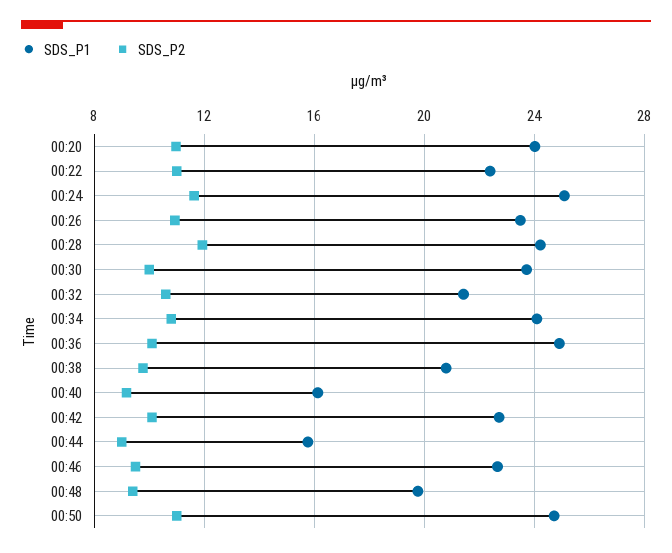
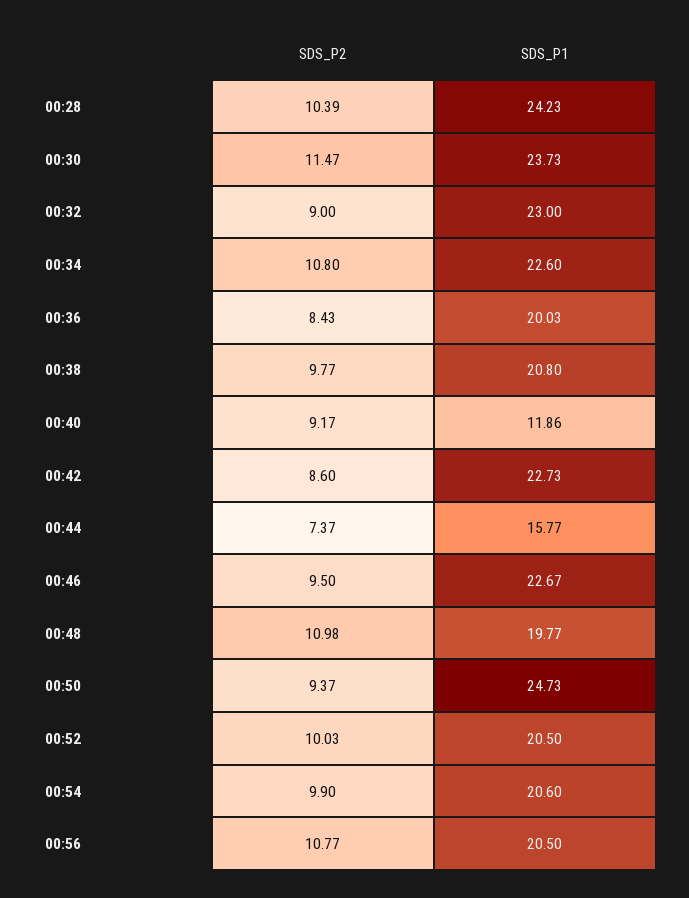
SDS_P1, 00:20: 24 -> none
SDS_P2, 00:20: 11 -> none
SDS_P1, 00:22: 22.5 -> none
SDS_P2, 00:22: 11 -> none
SDS_P1, 00:24: 25 -> none
SDS_P2, 00:24: 11.5 -> none
SDS_P1, 00:26: 23.5 -> none
SDS_P2, 00:26: 11 -> none
SDS_P2, 00:28: 12 -> 10.39
SDS_P2, 00:30: 10 -> 11.47
SDS_P1, 00:32: 21.5 -> 23
SDS_P2, 00:32: 10.5 -> 9
SDS_P1, 00:34: 24 -> 22.6
SDS_P1, 00:36: 25 -> 20.03
SDS_P2, 00:36: 10 -> 8.43
SDS_P1, 00:40: 16 -> 11.86
SDS_P2, 00:42: 10 -> 8.6
SDS_P2, 00:44: 9 -> 7.37
SDS_P2, 00:48: 9.5 -> 10.98
SDS_P2, 00:50: 11 -> 9.37
SDS_P2, 00:52: none -> 10.03
SDS_P1, 00:52: none -> 20.5
SDS_P2, 00:54: none -> 9.9
SDS_P1, 00:54: none -> 20.6
SDS_P2, 00:56: none -> 10.77
SDS_P1, 00:56: none -> 20.5

